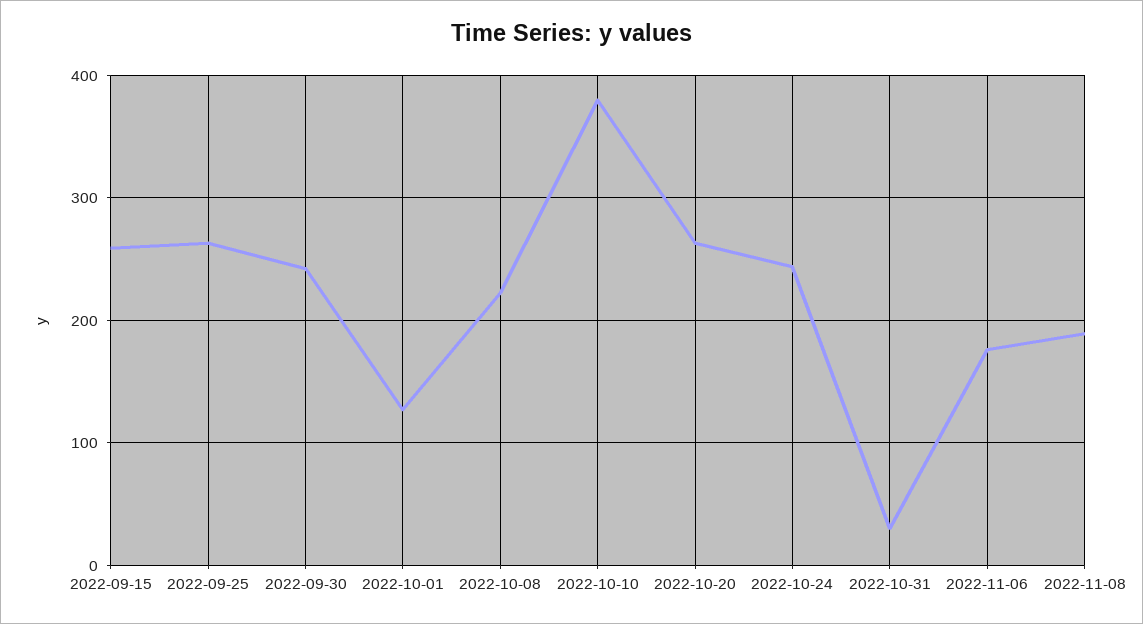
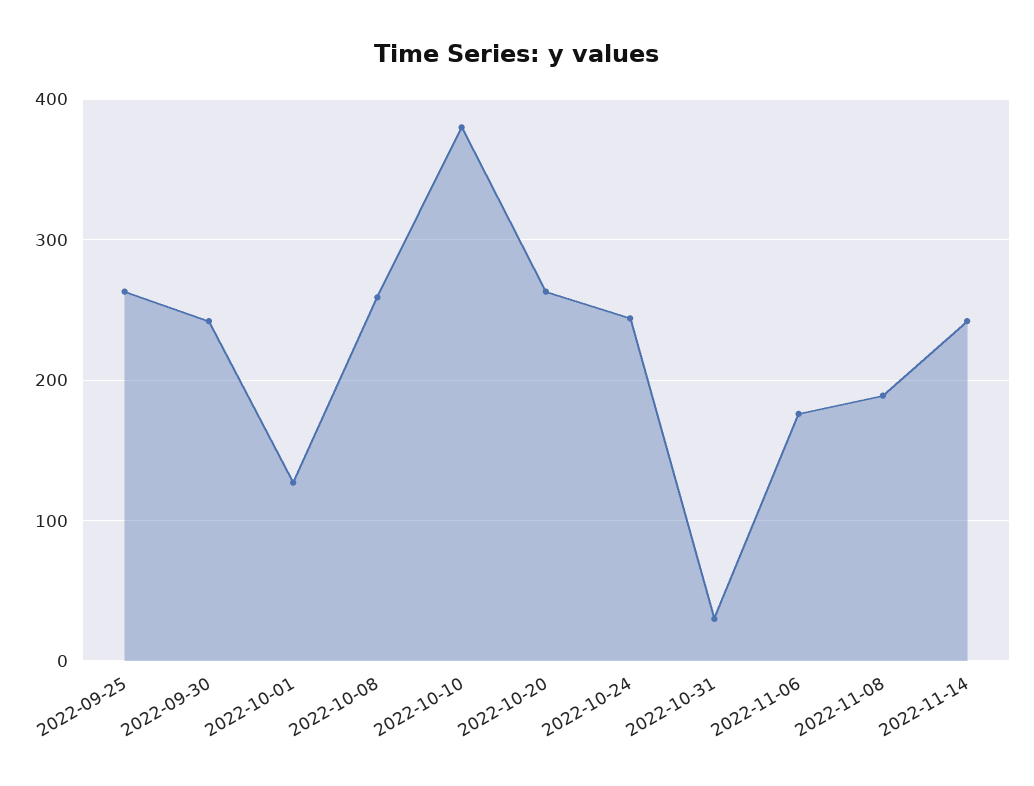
2022-09-15: 260 -> none
2022-10-08: 220 -> 260
2022-11-14: none -> 240

